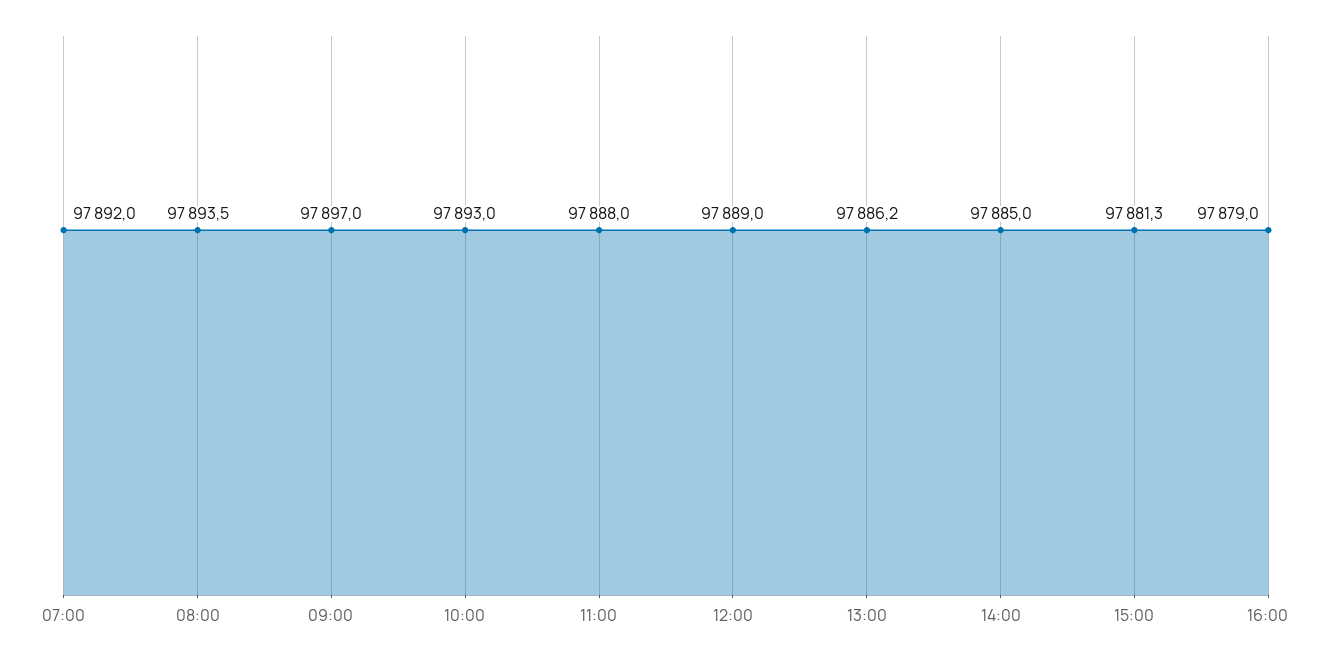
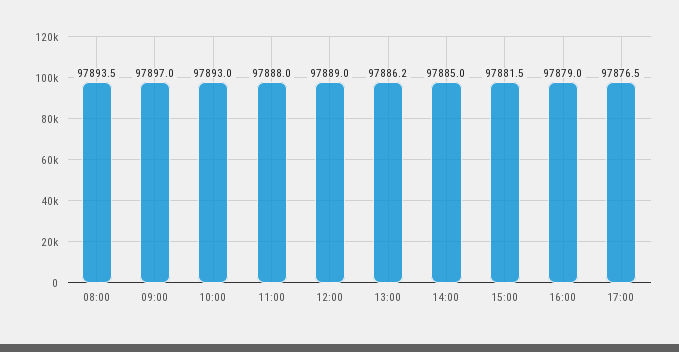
07:00: 97892 -> none
15:00: 97881.3 -> 97881.5
17:00: none -> 97876.5

